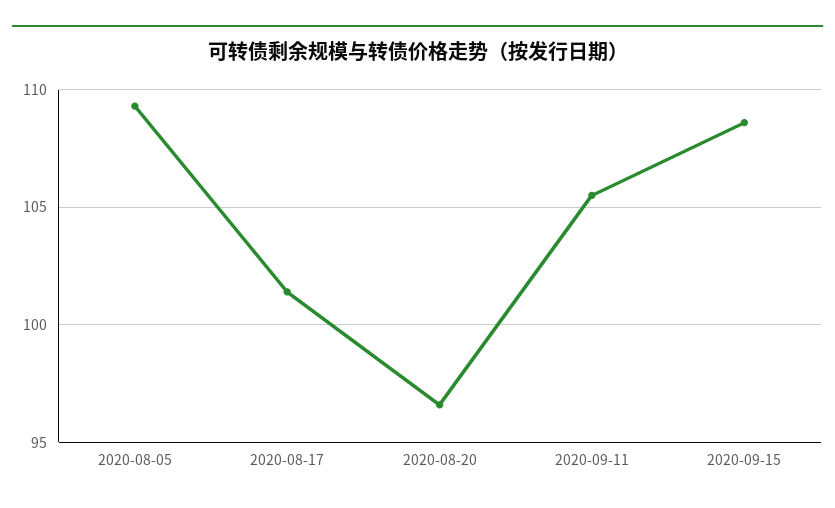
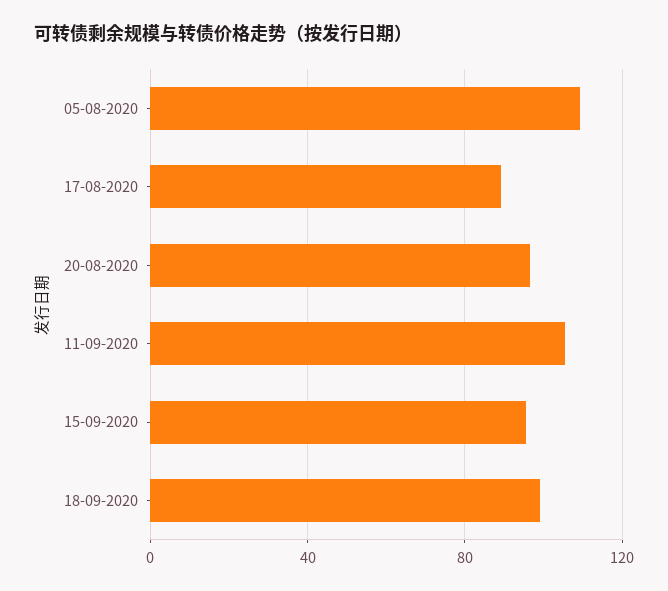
2020-08-17: 101.5 -> 90
2020-09-15: 108.5 -> 95
18-09-2020: none -> 100

